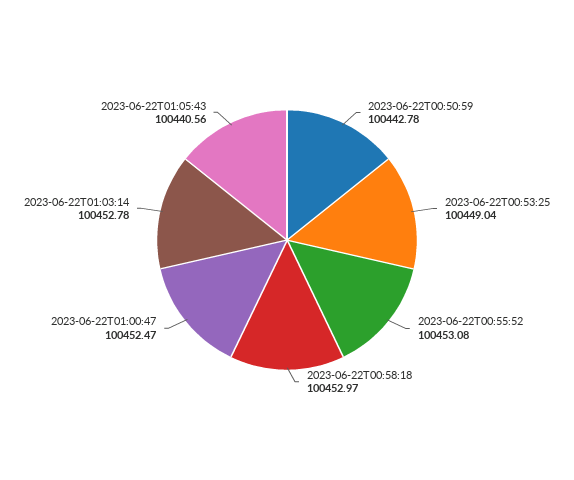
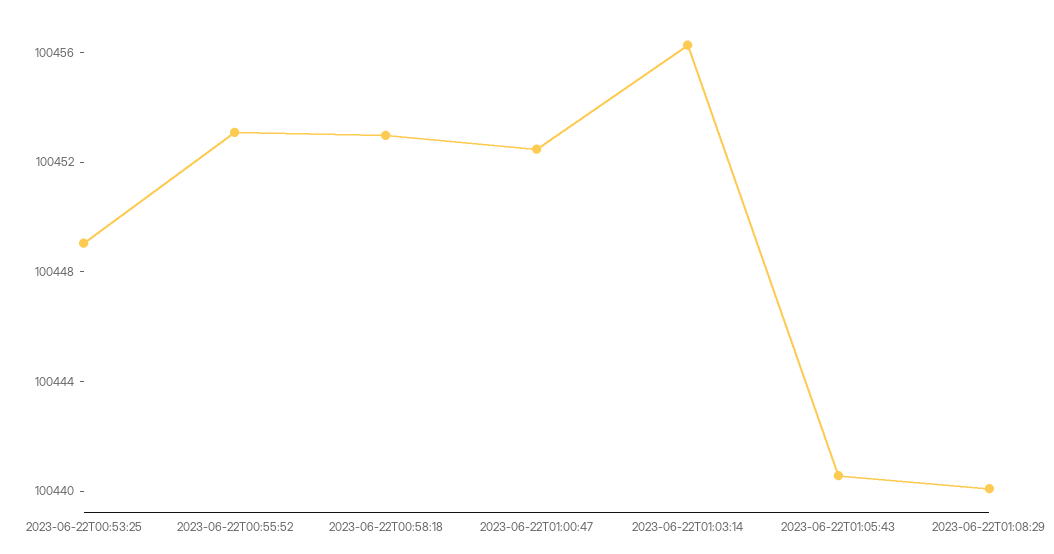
2023-06-22T00:50:59: 100442.78 -> none
2023-06-22T01:03:14: 100452.78 -> 100456
2023-06-22T01:08:29: none -> 100440

